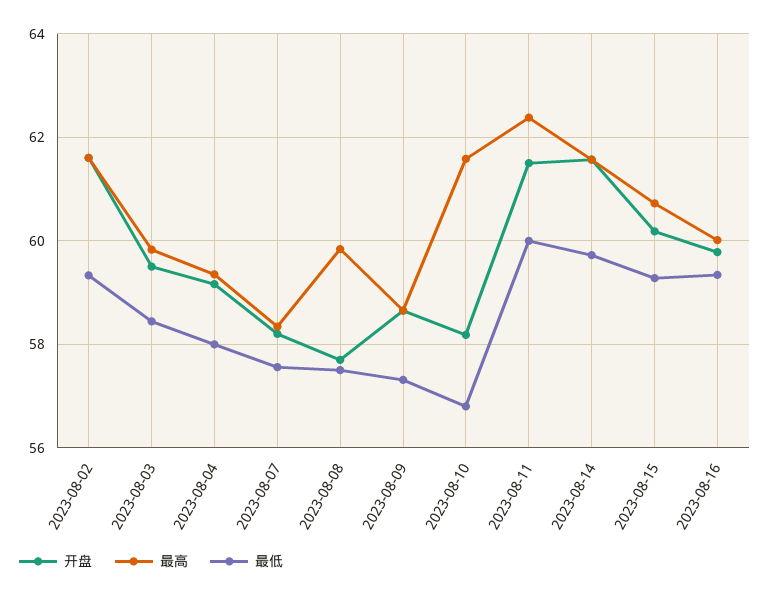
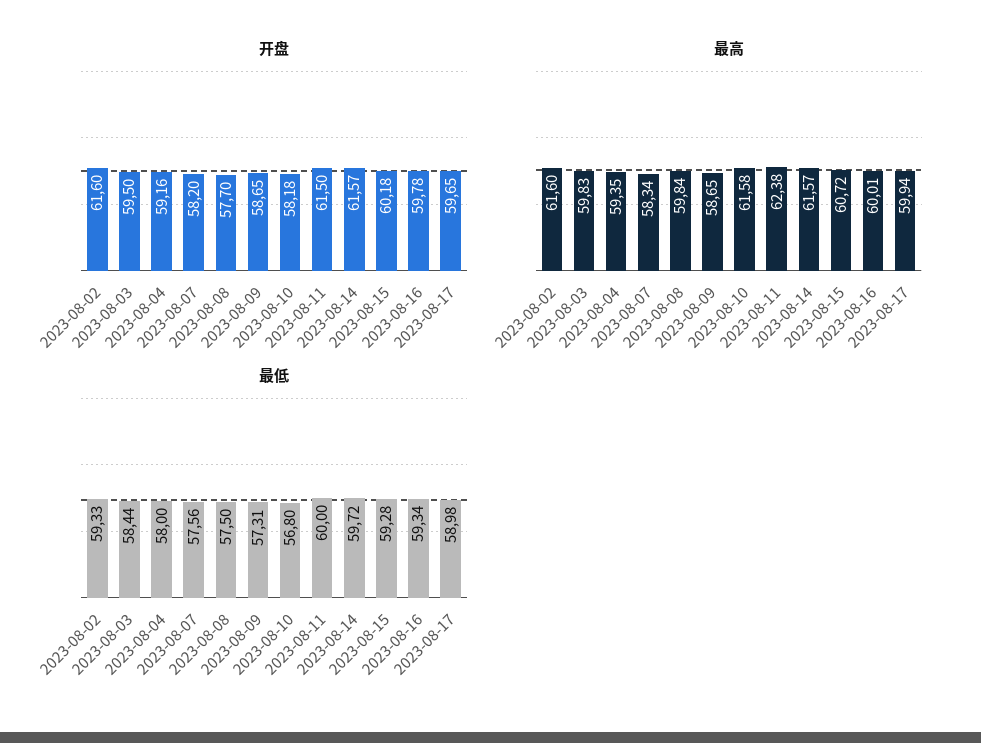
开盘, 2023-08-17: none -> 59.65
最高, 2023-08-17: none -> 59.94
最低, 2023-08-17: none -> 58.98

